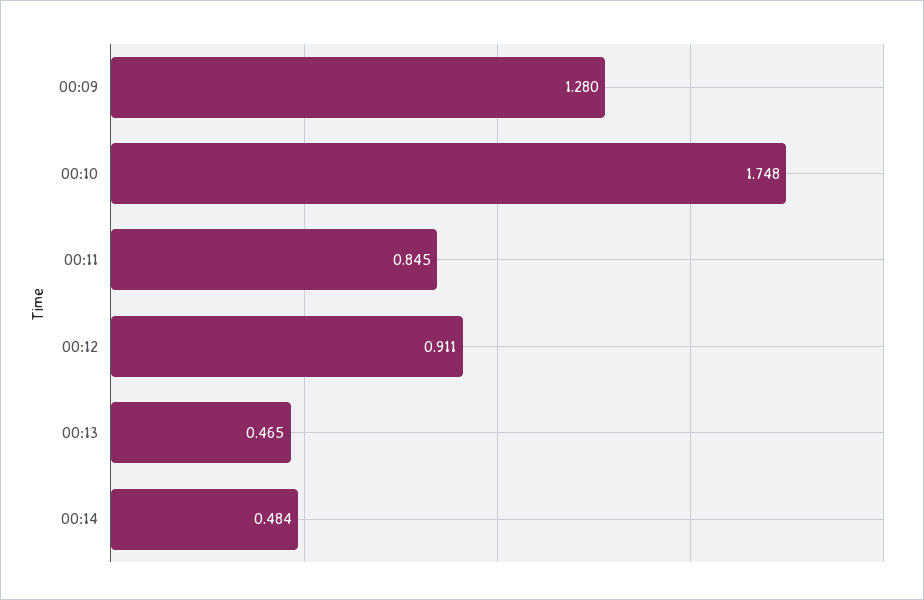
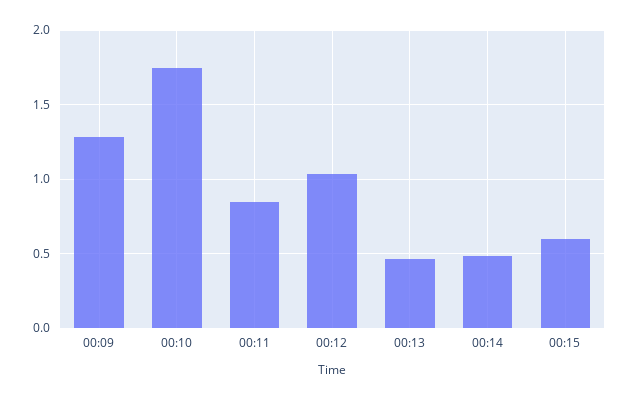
00:12: 0.911 -> 1.05
00:15: none -> 0.6

